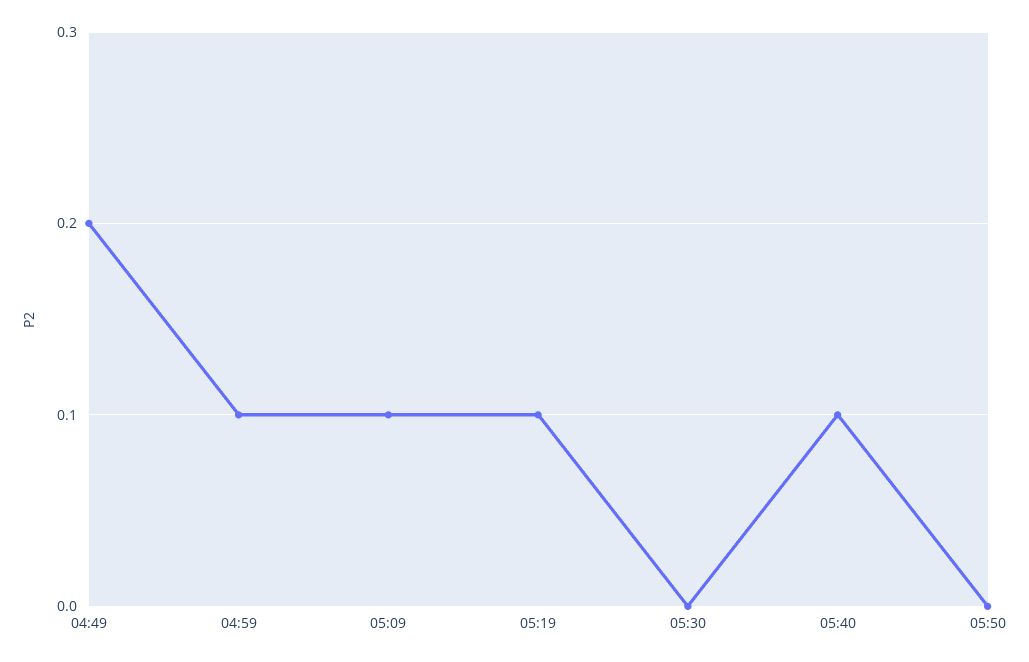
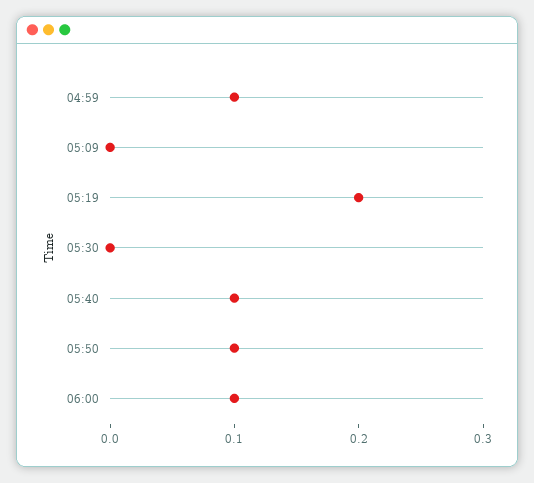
04:49: 0.2 -> none
05:09: 0.1 -> 0
05:19: 0.1 -> 0.2
05:50: 0 -> 0.1
06:00: none -> 0.1

